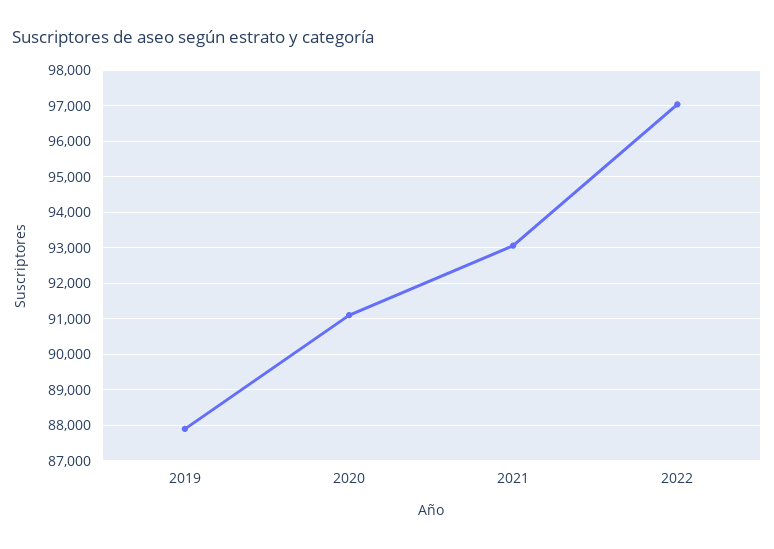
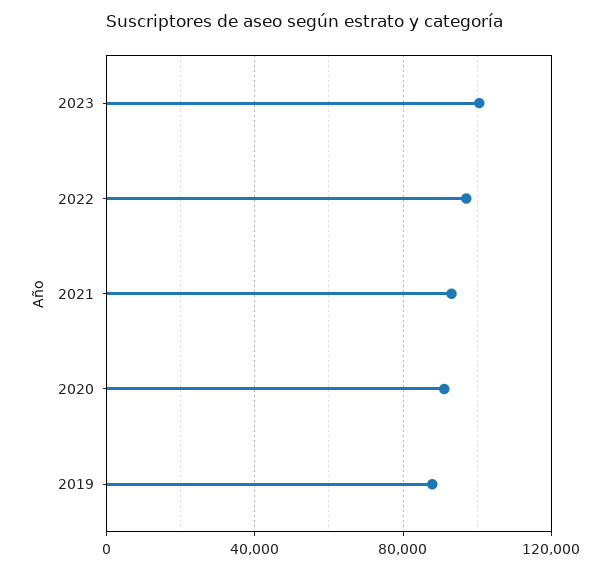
2023: none -> 100000

